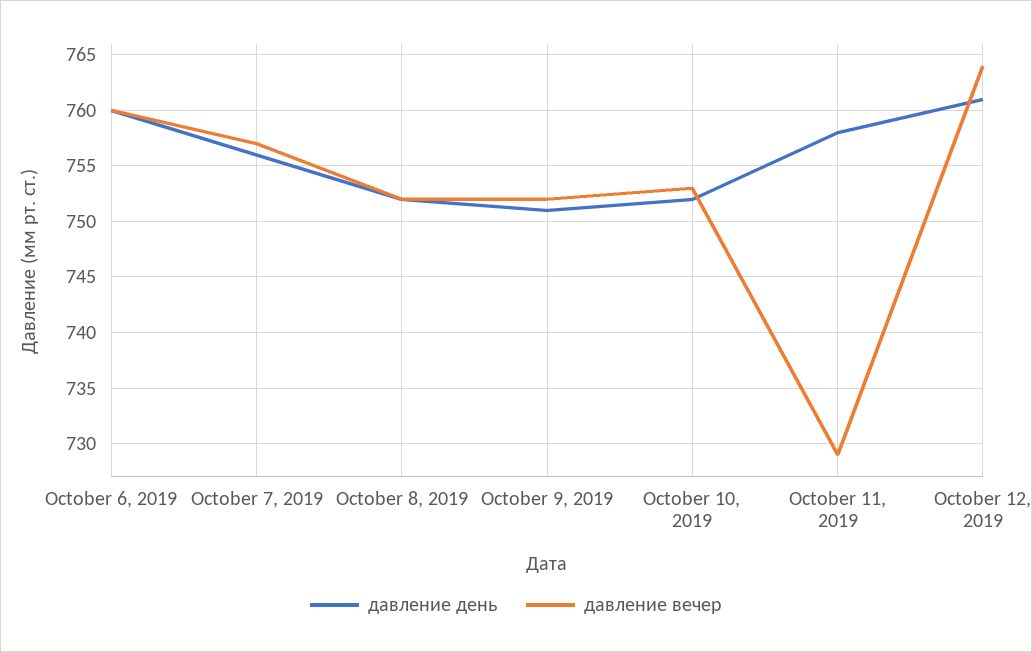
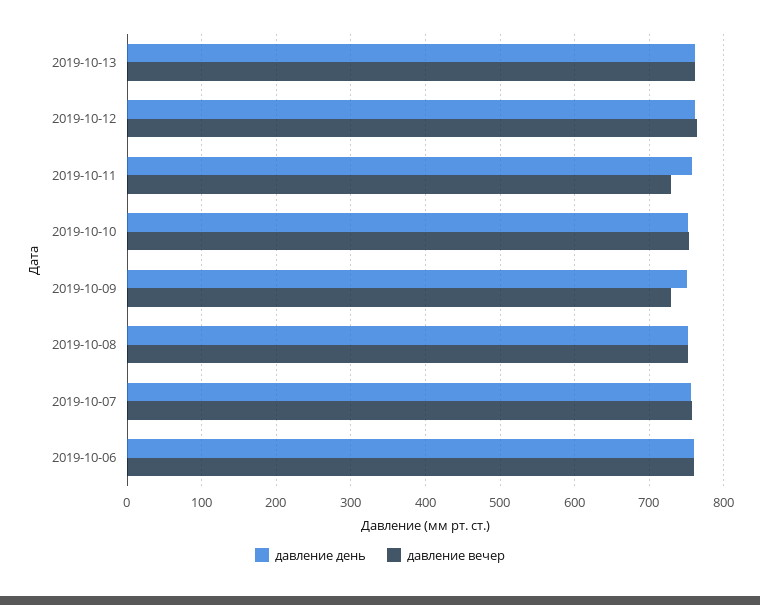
давление вечер, October 9, 2019: 752 -> 730
давление день, 2019-10-13: none -> 760
давление вечер, 2019-10-13: none -> 760

